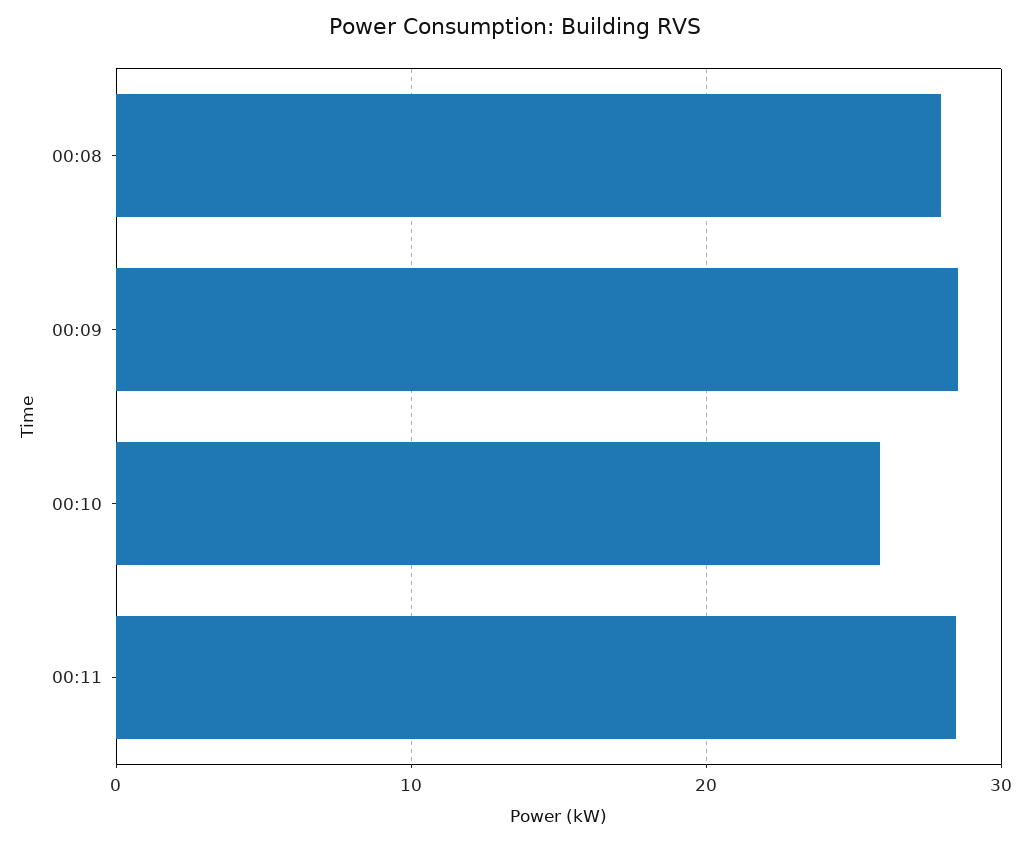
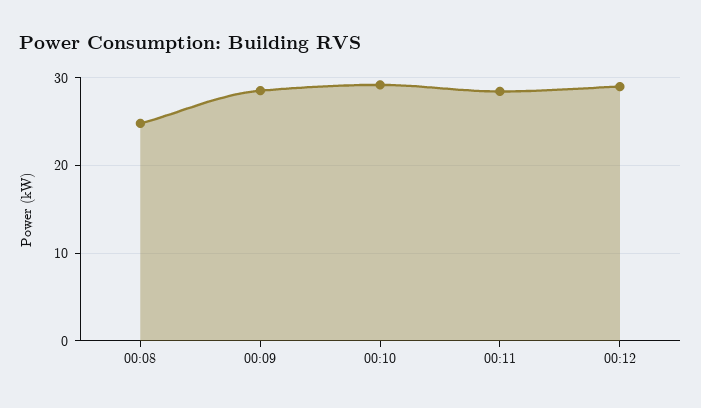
00:08: 28 -> 25
00:10: 26 -> 29
00:12: none -> 29

